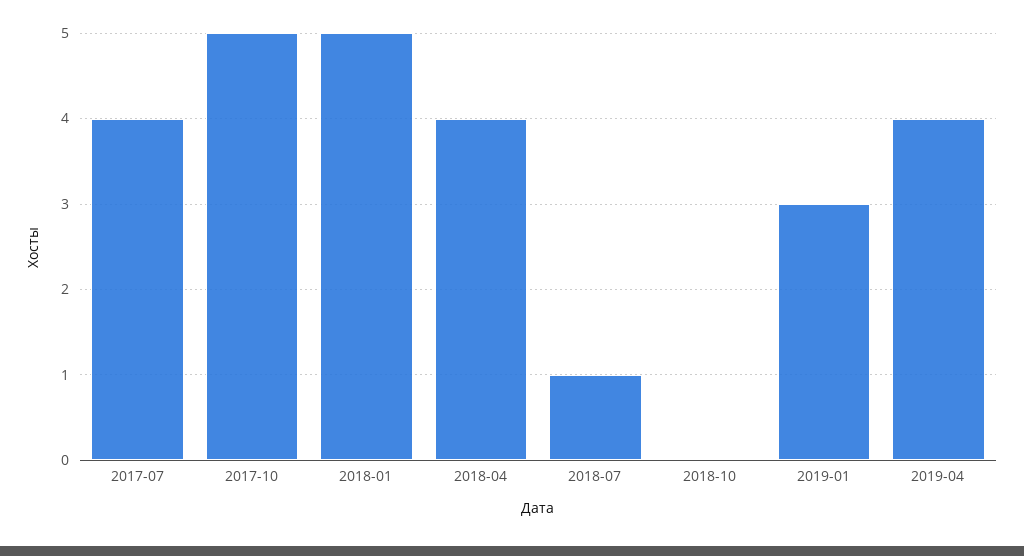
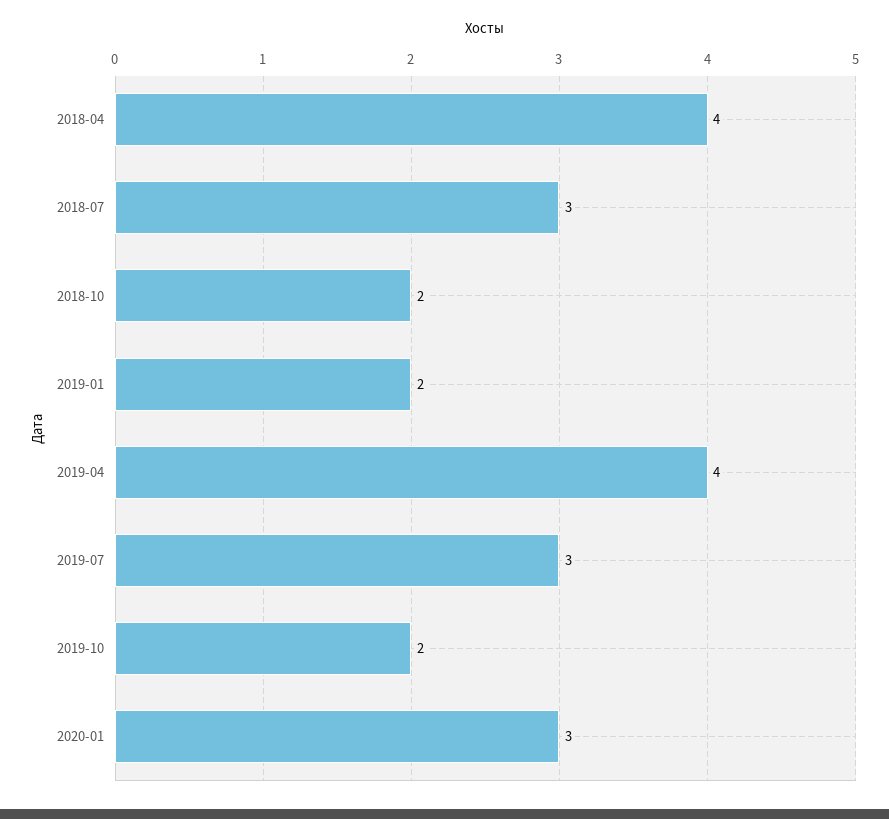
2017-07: 4 -> none
2017-10: 5 -> none
2018-01: 5 -> none
2018-07: 1 -> 3
2018-10: 0 -> 2
2019-01: 3 -> 2
2019-07: none -> 3
2019-10: none -> 2
2020-01: none -> 3

